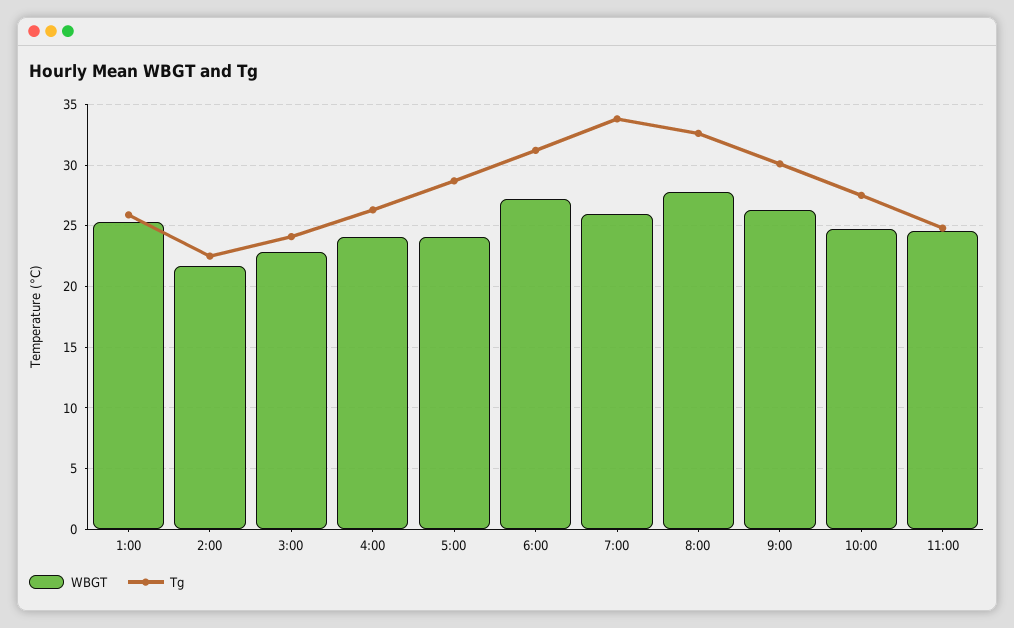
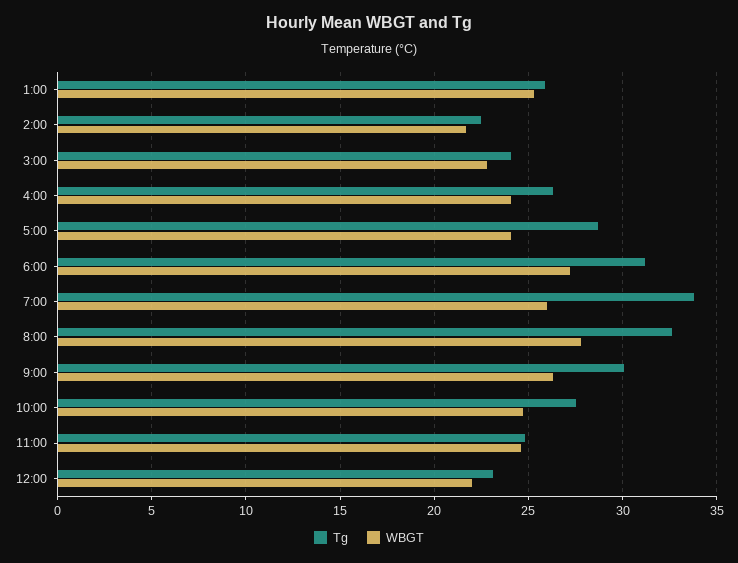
Tg, 12:00: none -> 23
WBGT, 12:00: none -> 22

